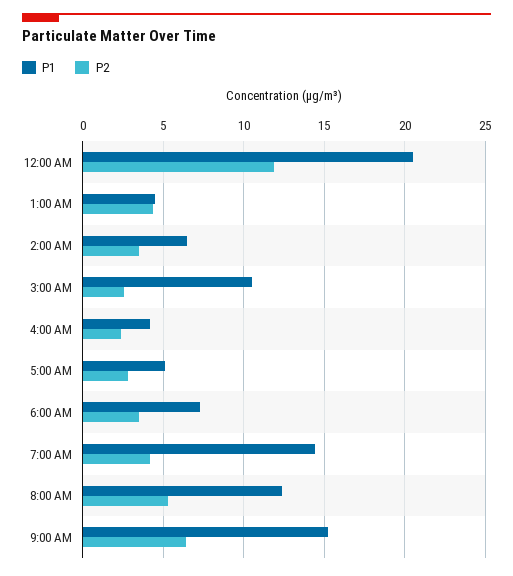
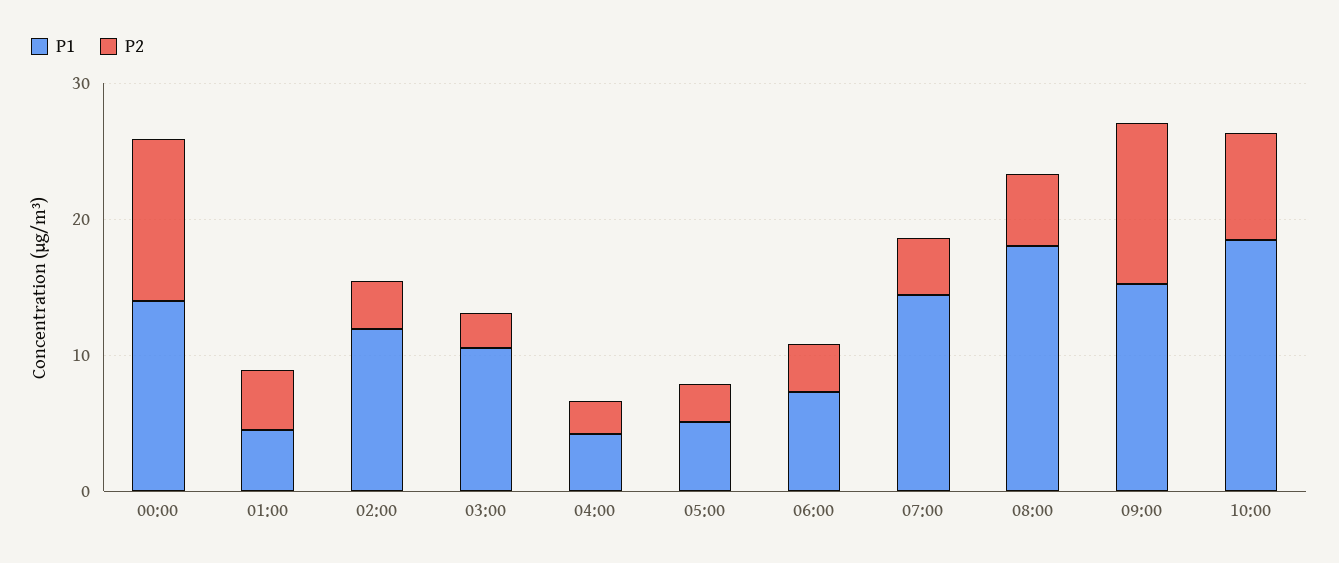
P1, 12:00 AM: 20.5 -> 14
P1, 2:00 AM: 6.5 -> 12
P1, 8:00 AM: 12.5 -> 18
P2, 9:00 AM: 6.5 -> 12
P1, 10:00: none -> 18
P2, 10:00: none -> 8

